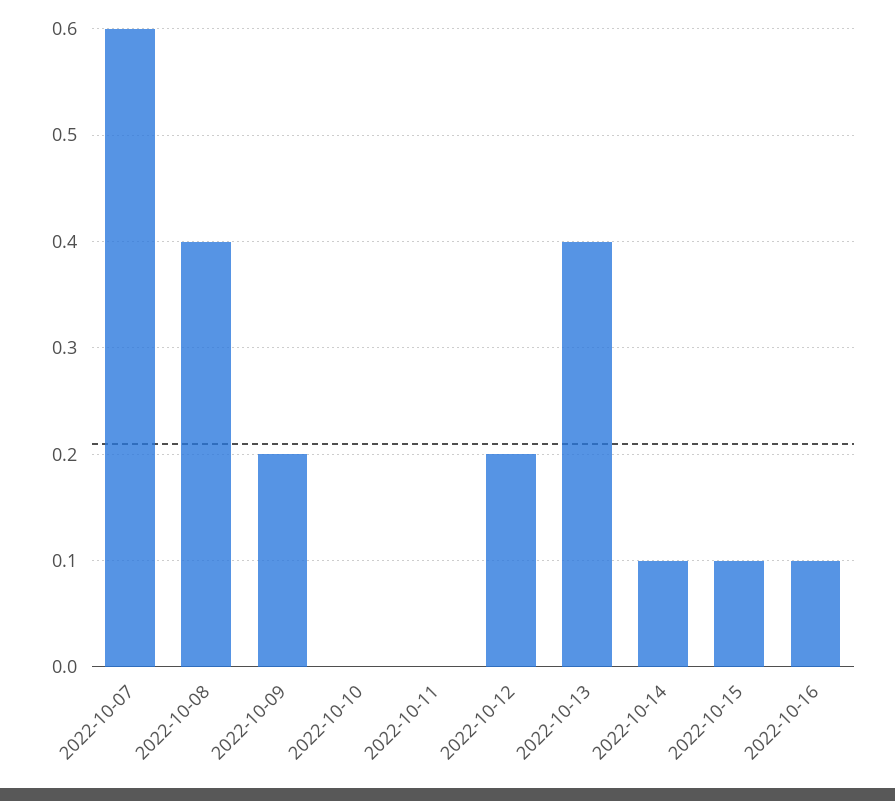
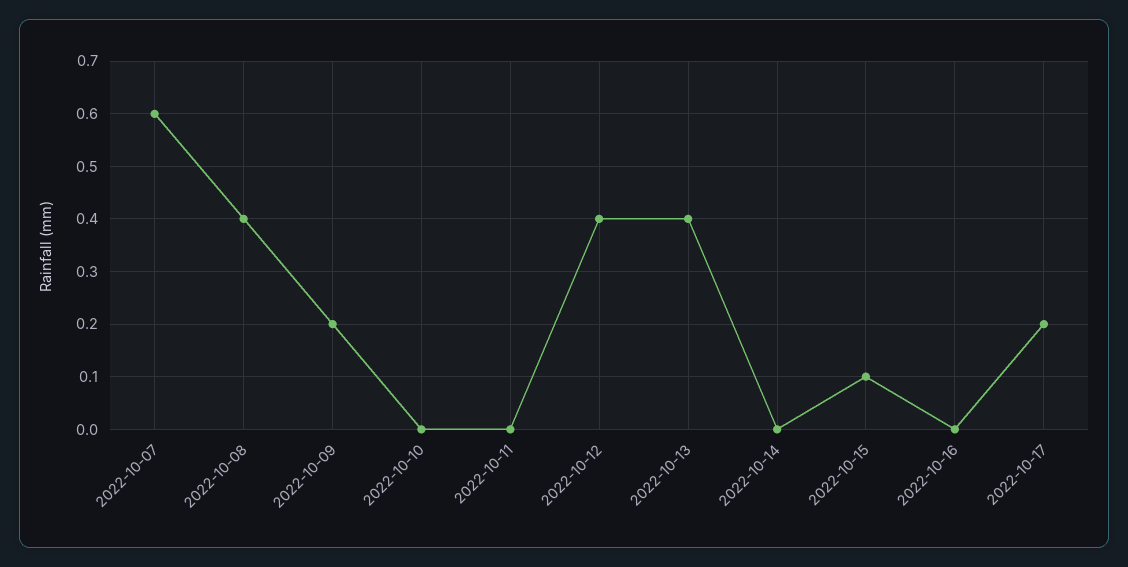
2022-10-12: 0.2 -> 0.4
2022-10-14: 0.1 -> 0
2022-10-16: 0.1 -> 0
2022-10-17: none -> 0.2

